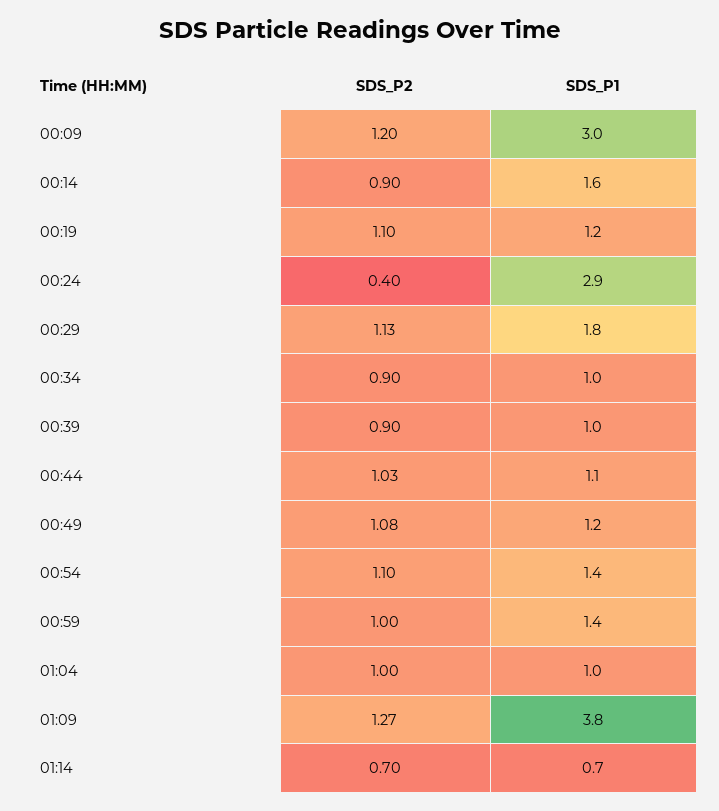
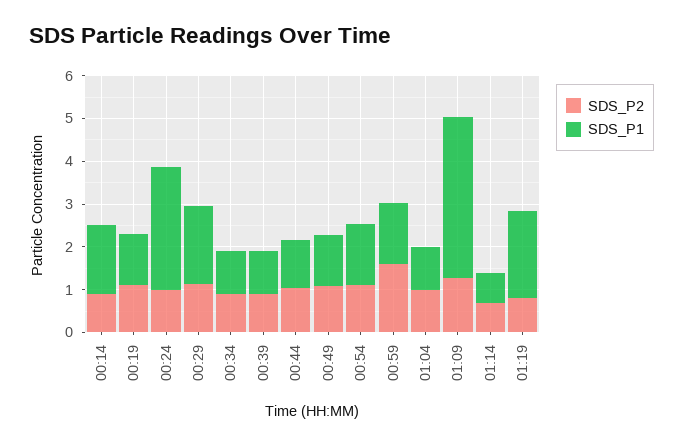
SDS_P2, 00:09: 1.2 -> none
SDS_P1, 00:09: 3 -> none
SDS_P2, 00:24: 0.4 -> 1
SDS_P2, 00:59: 1 -> 1.6
SDS_P2, 01:19: none -> 0.8
SDS_P1, 01:19: none -> 2

